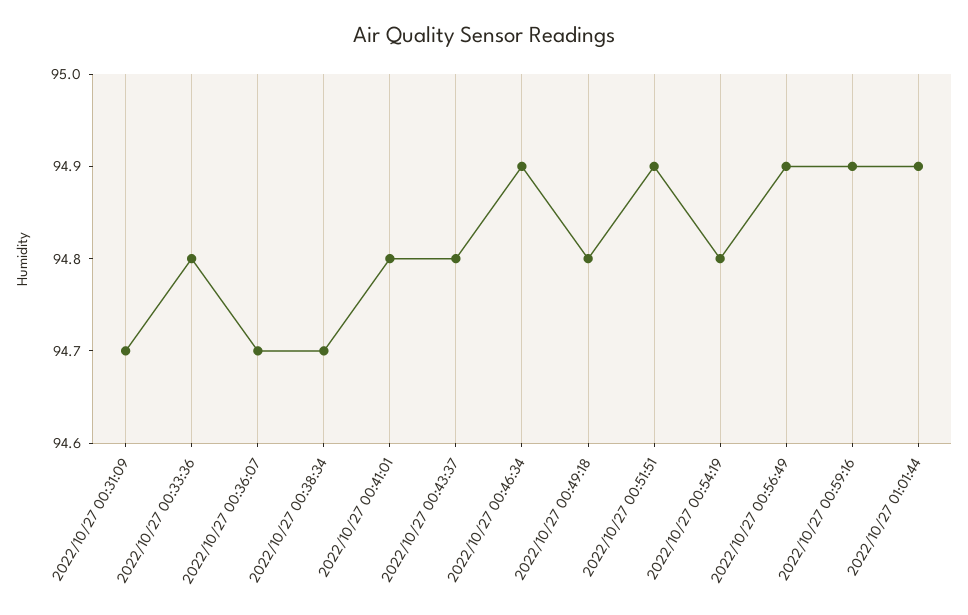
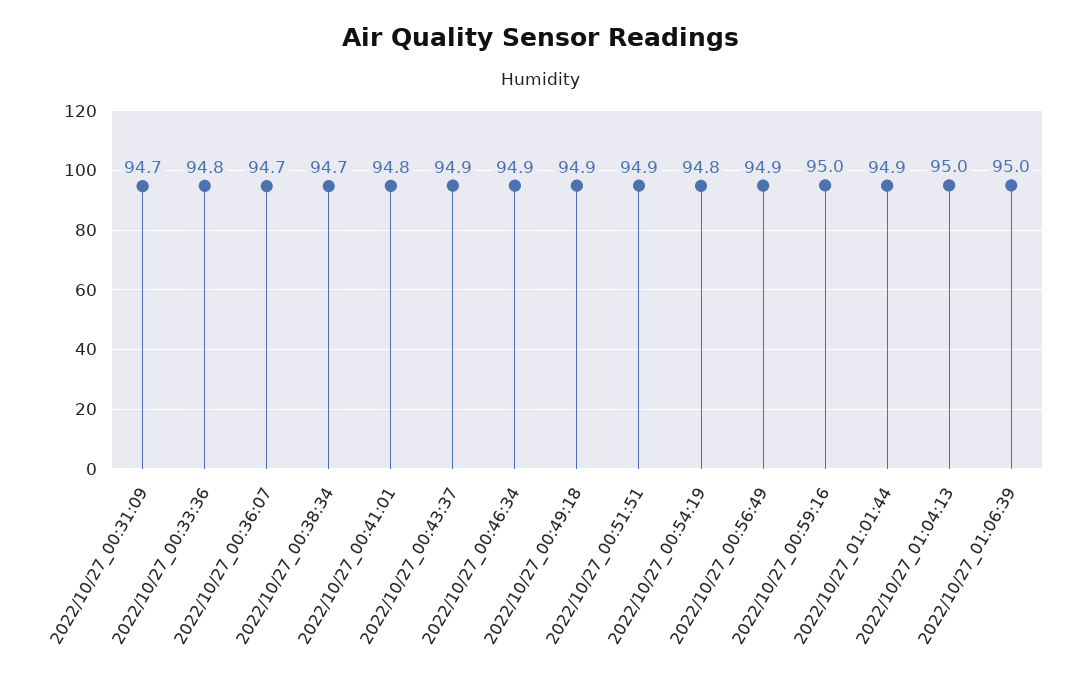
2022/10/27 00:43:37: 94.8 -> 94.9
2022/10/27 00:49:18: 94.8 -> 94.9
2022/10/27 00:59:16: 94.9 -> 95
2022/10/27_01:04:13: none -> 95
2022/10/27_01:06:39: none -> 95

